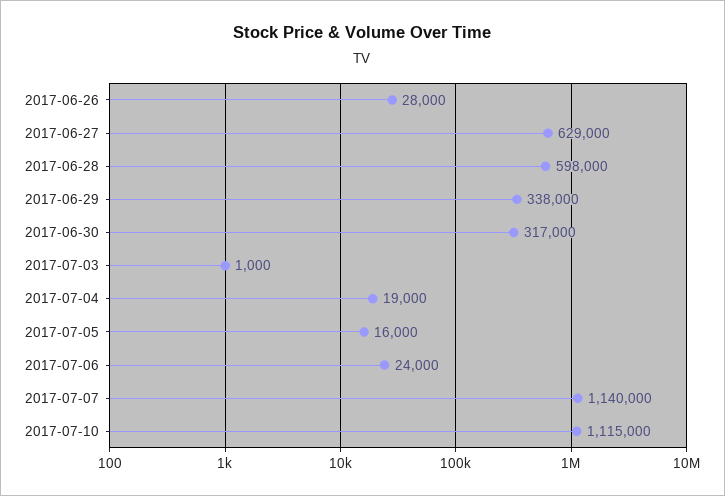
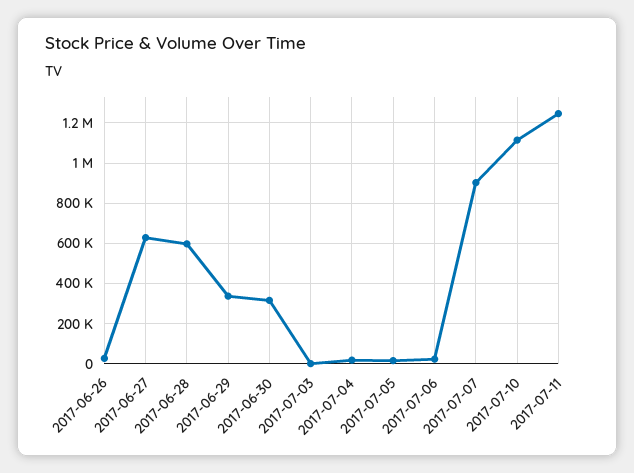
2017-07-07: 1140000 -> 900000
2017-07-11: none -> 1250000

